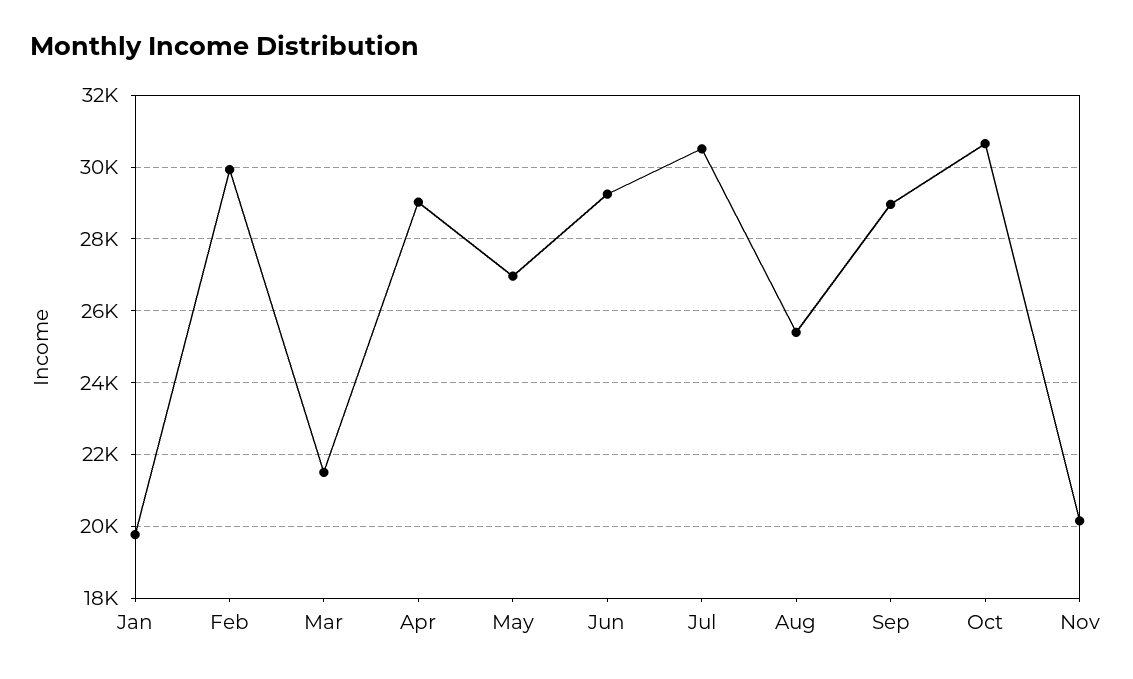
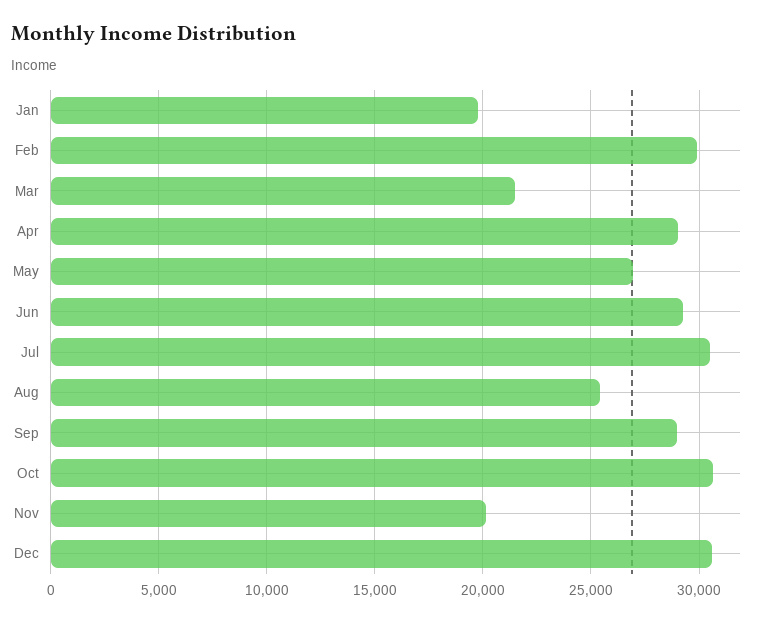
Dec: none -> 30500

